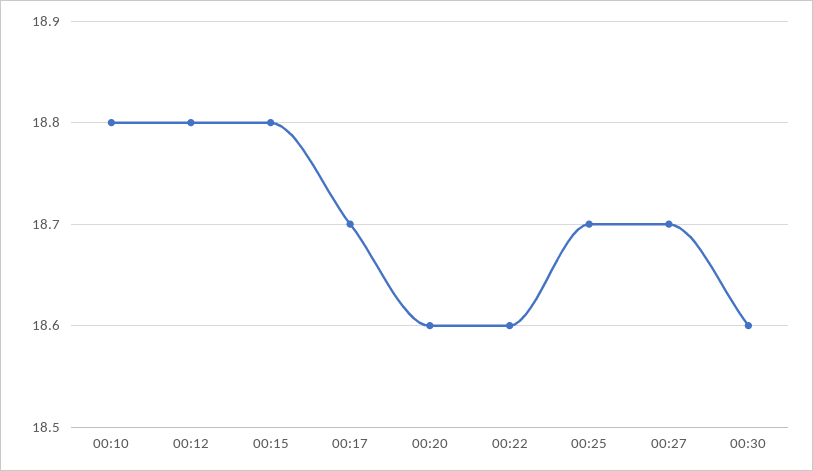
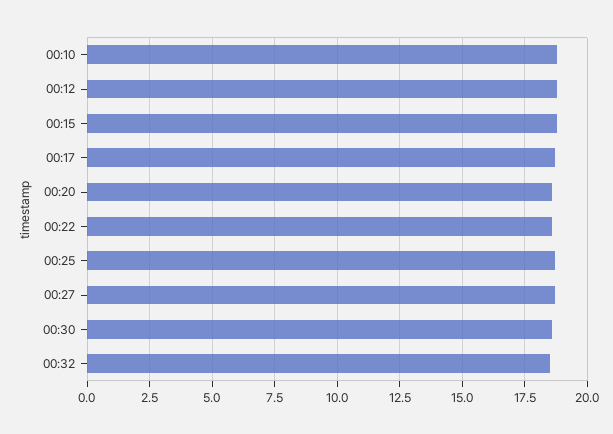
00:32: none -> 18.5

